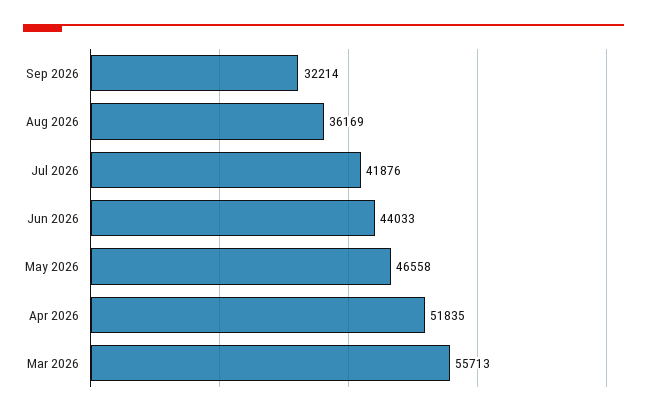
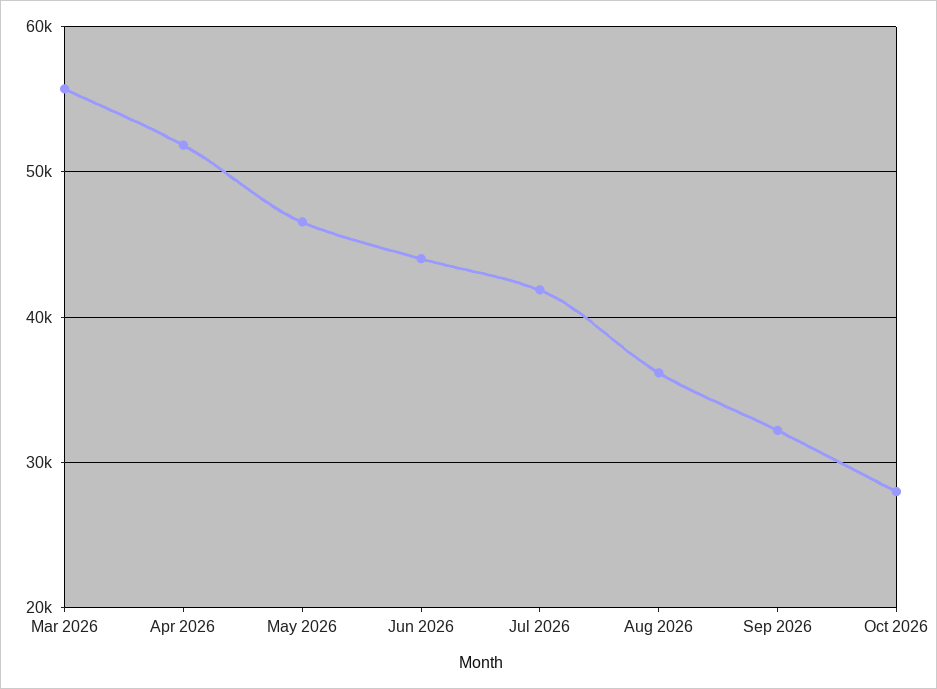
Oct 2026: none -> 28000

